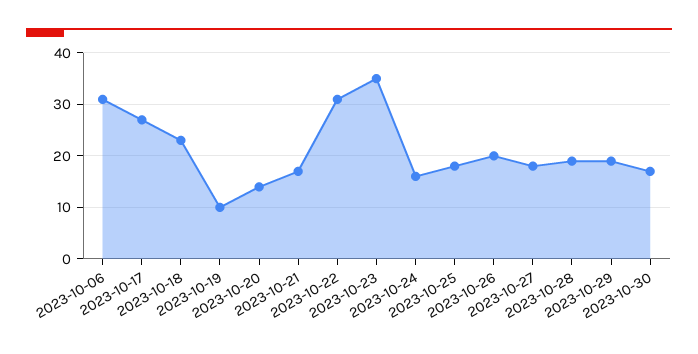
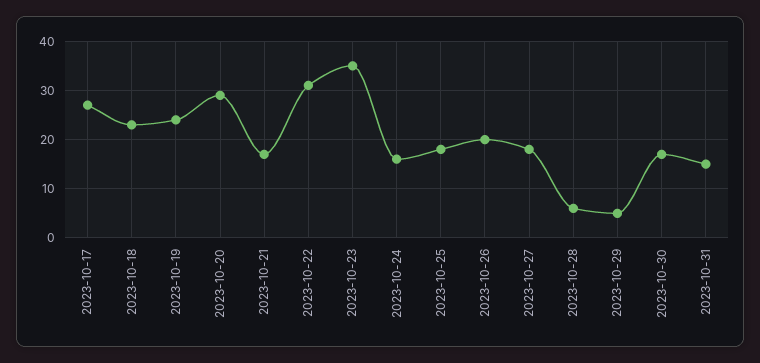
2023-10-06: 30 -> none
2023-10-19: 10 -> 25
2023-10-20: 15 -> 30
2023-10-28: 20 -> 5
2023-10-29: 20 -> 5
2023-10-31: none -> 15

